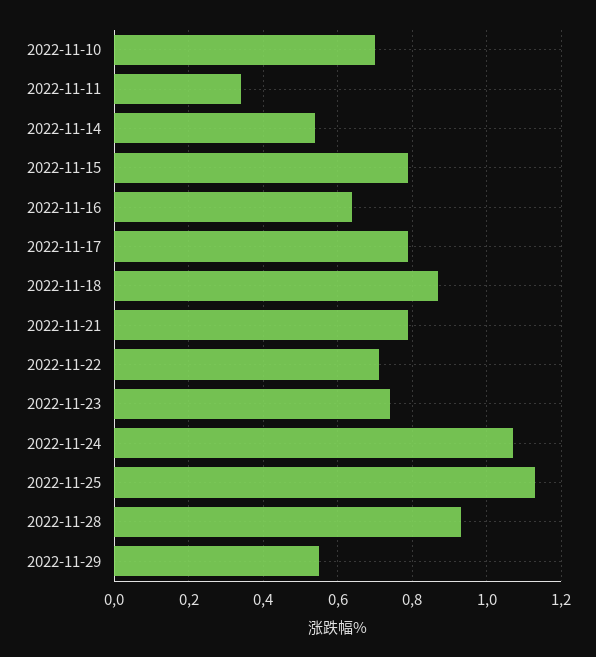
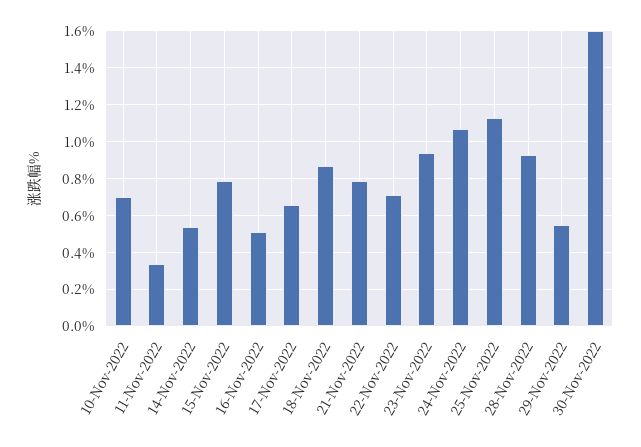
2022-11-16: 0.65 -> 0.5
2022-11-17: 0.8 -> 0.65
2022-11-23: 0.75 -> 0.95
30-Nov-2022: none -> 1.6

